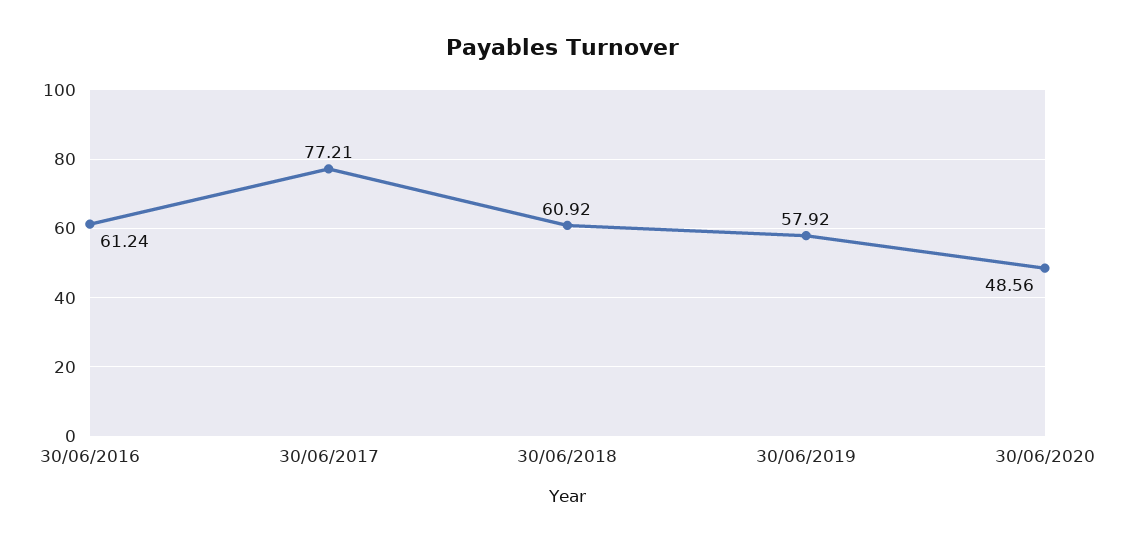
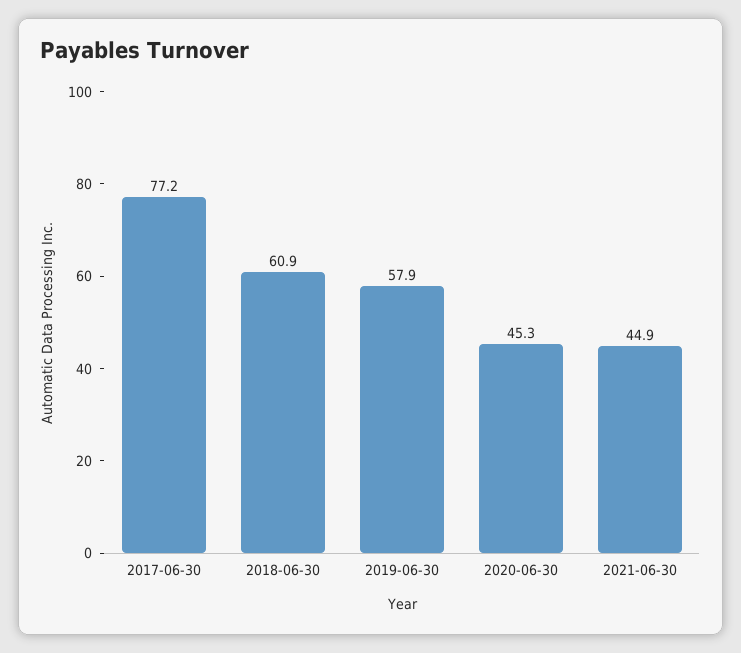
30/06/2016: 61.24 -> none
30/06/2020: 48.56 -> 45.3
2021-06-30: none -> 44.9

